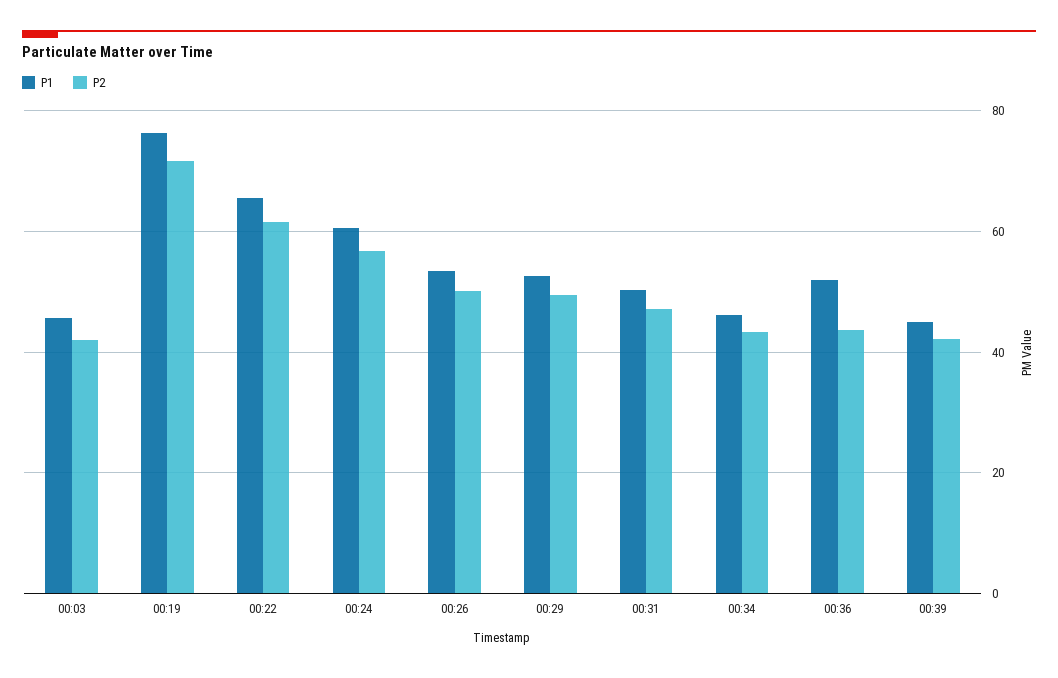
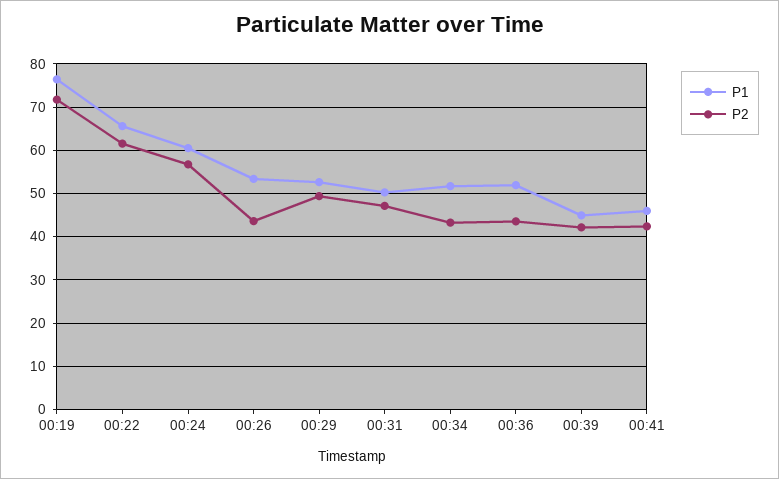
P1, 00:03: 46 -> none
P2, 00:03: 42 -> none
P2, 00:26: 50 -> 44
P1, 00:34: 46 -> 52
P1, 00:41: none -> 46
P2, 00:41: none -> 42

